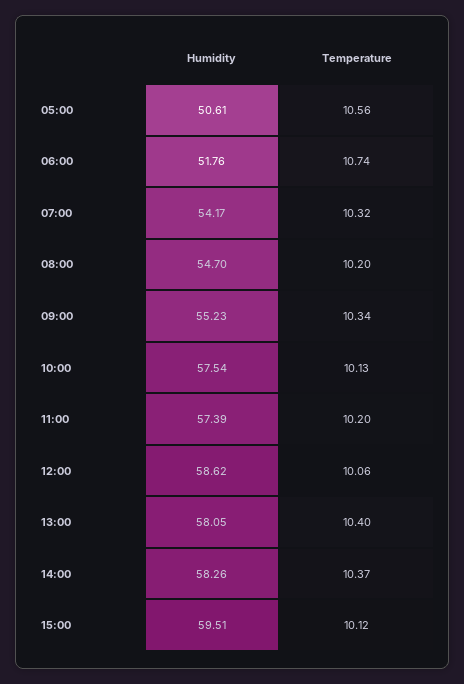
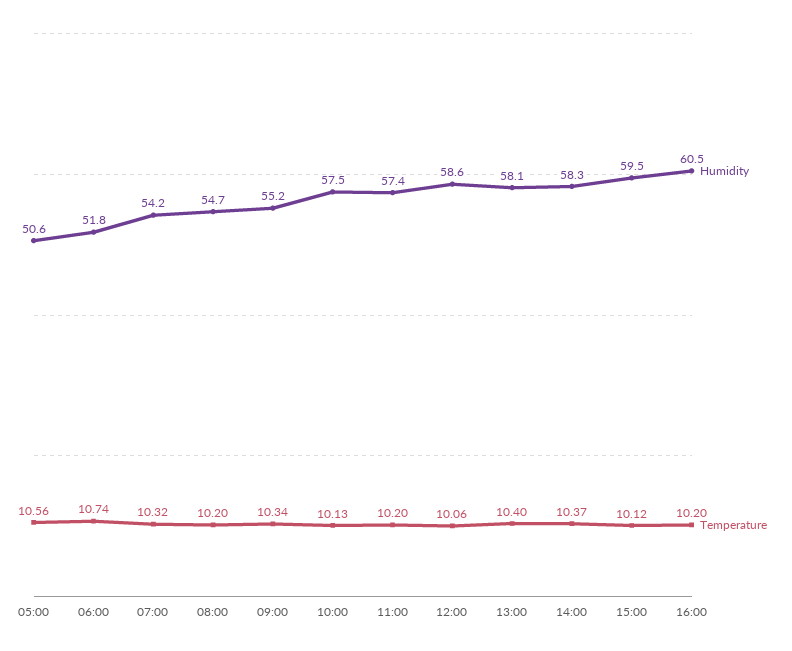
Humidity, 16:00: none -> 60.5
Temperature, 16:00: none -> 10.2

